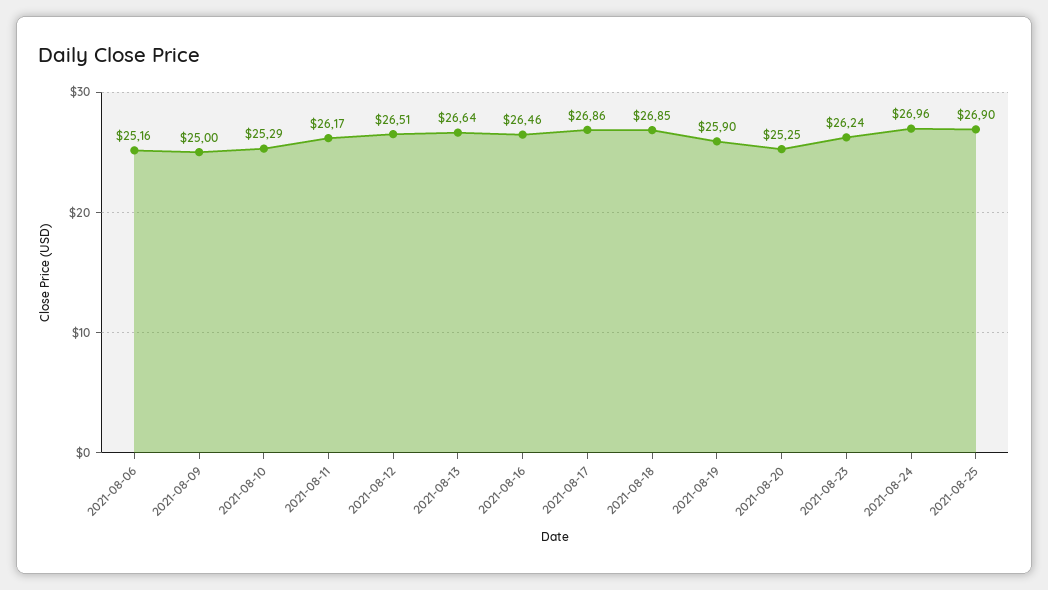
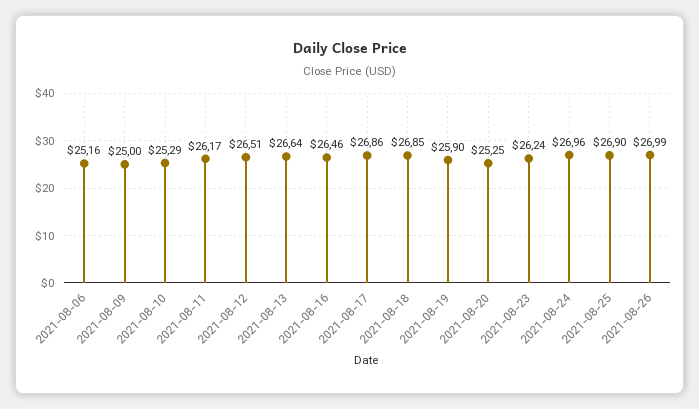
2021-08-26: none -> 26.99

